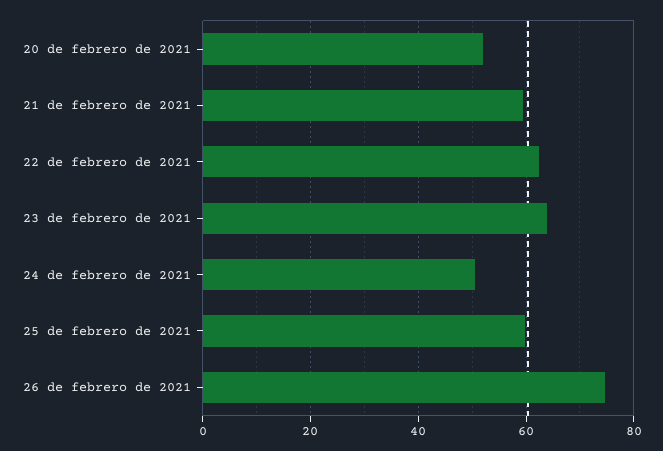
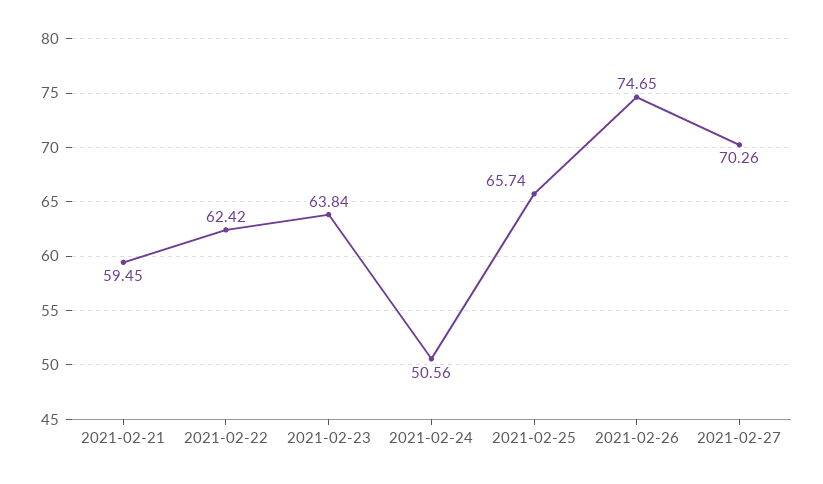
20 de febrero de 2021: 52 -> none
25 de febrero de 2021: 60 -> 65.74
2021-02-27: none -> 70.26

